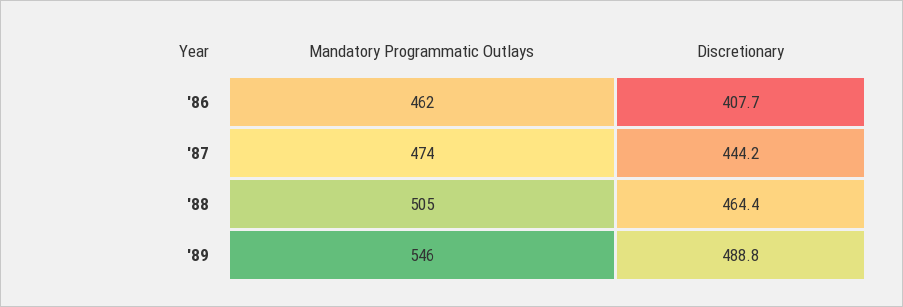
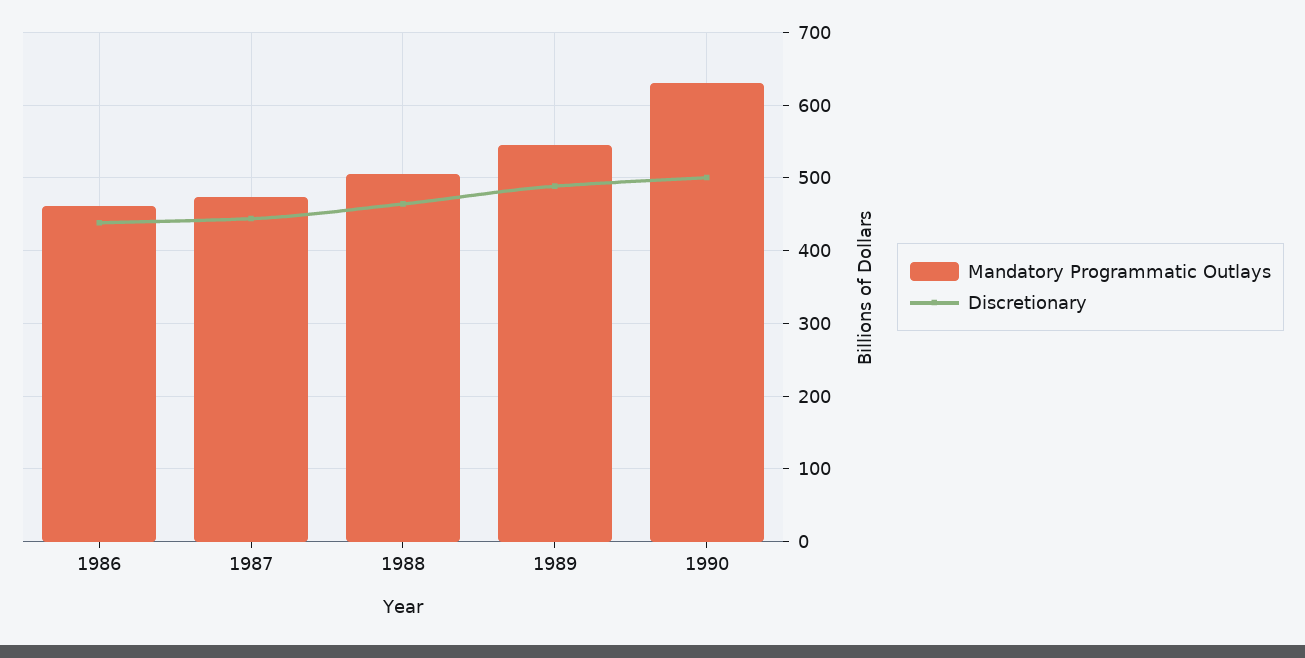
Discretionary, '86: 407.7 -> 440
Mandatory Programmatic Outlays, 1990: none -> 630
Discretionary, 1990: none -> 500

